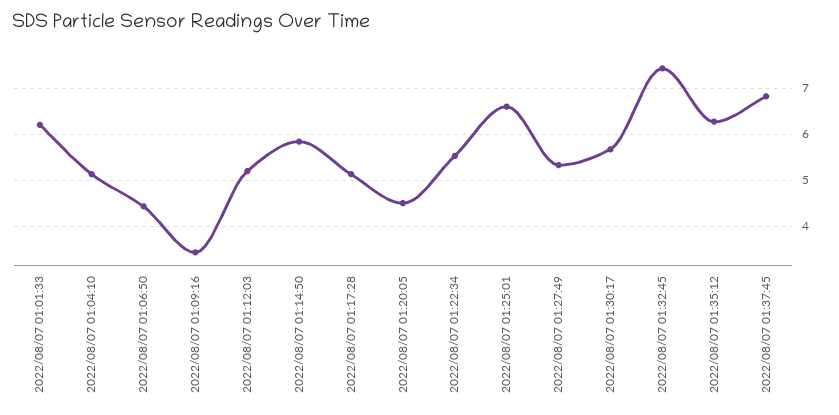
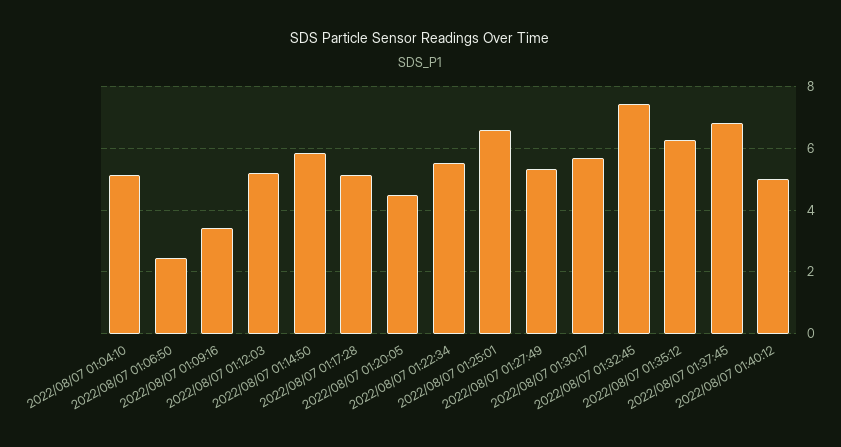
2022/08/07 01:01:33: 6.2 -> none
2022/08/07 01:06:50: 4.4 -> 2.4
2022/08/07 01:40:12: none -> 5

